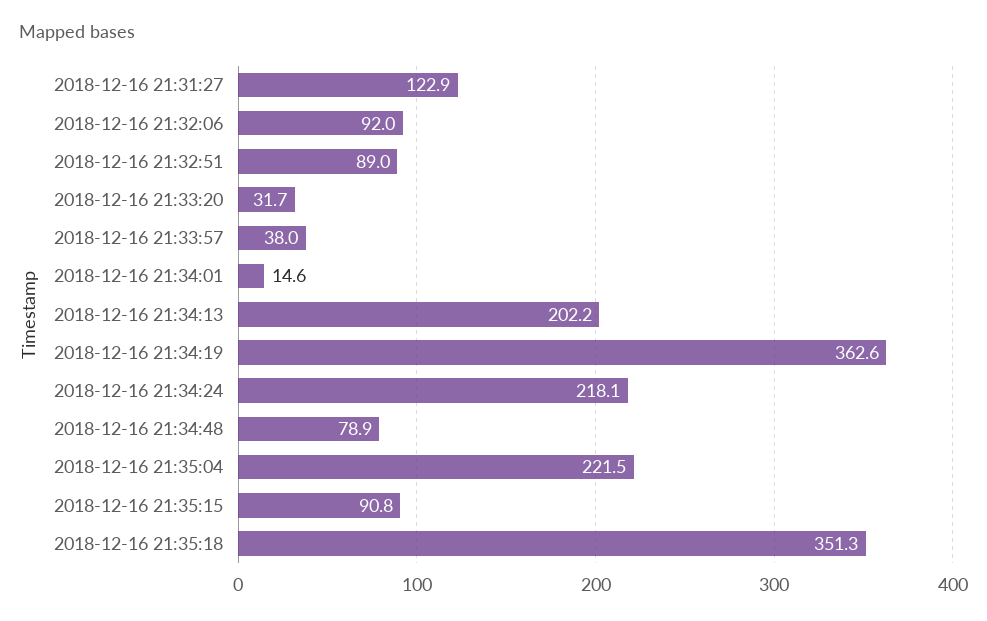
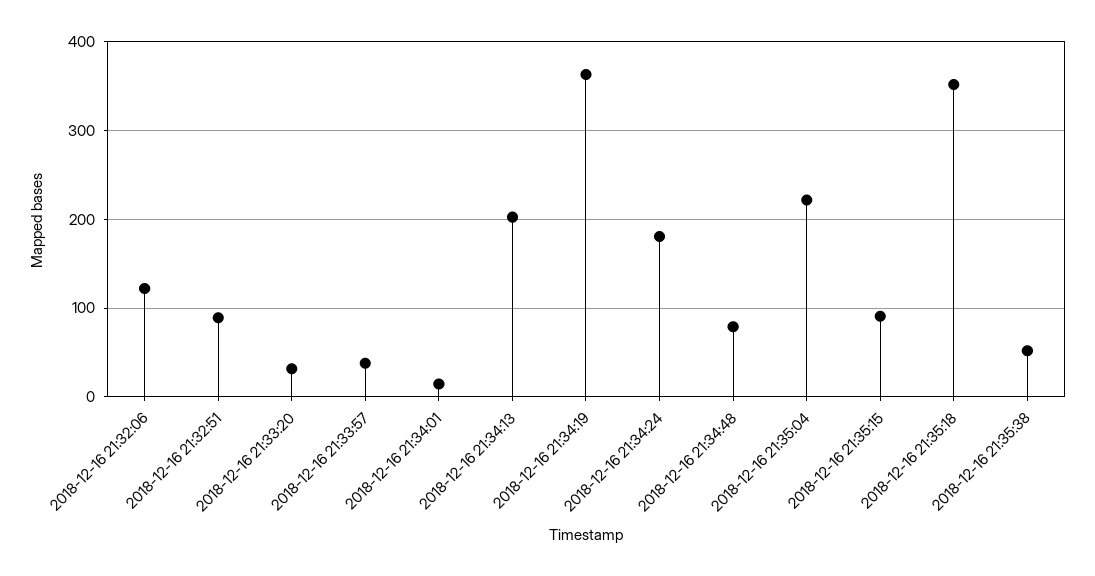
2018-12-16 21:31:27: 122.9 -> none
2018-12-16 21:32:06: 92 -> 120
2018-12-16 21:34:24: 218.1 -> 180
2018-12-16 21:35:38: none -> 50

